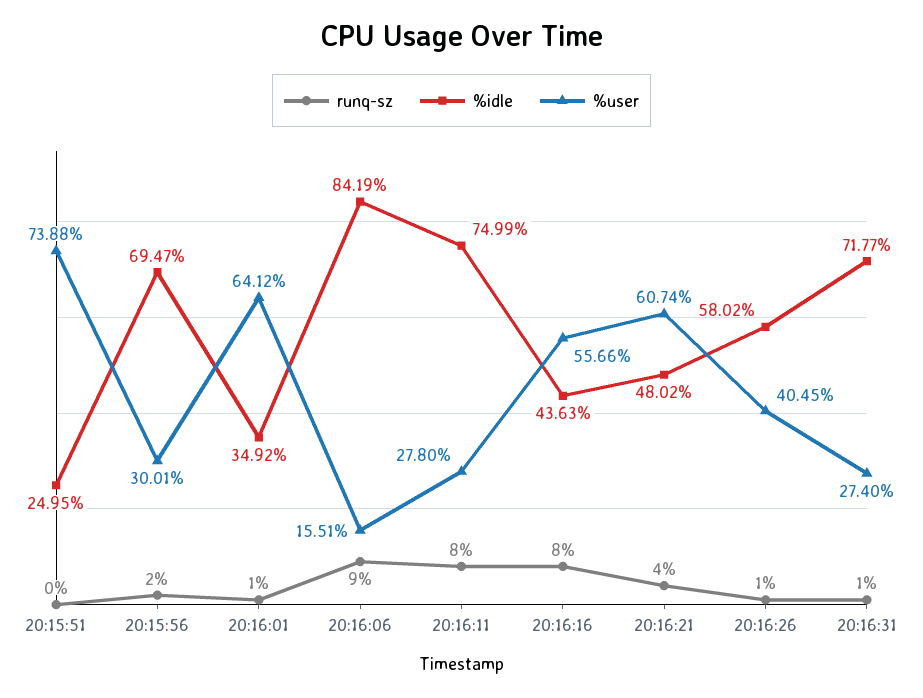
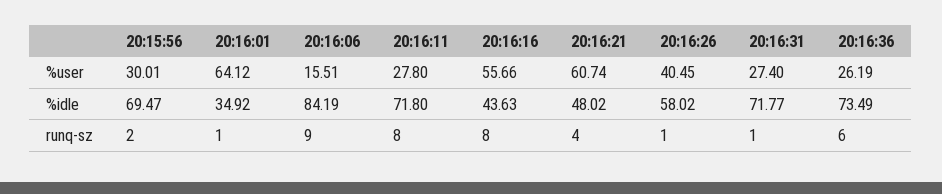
runq-sz, 20:15:51: 0 -> none
%idle, 20:15:51: 24.95 -> none
%user, 20:15:51: 73.88 -> none
%idle, 20:16:11: 74.99 -> 71.8
%user, 20:16:36: none -> 26.19
%idle, 20:16:36: none -> 73.49
runq-sz, 20:16:36: none -> 6

